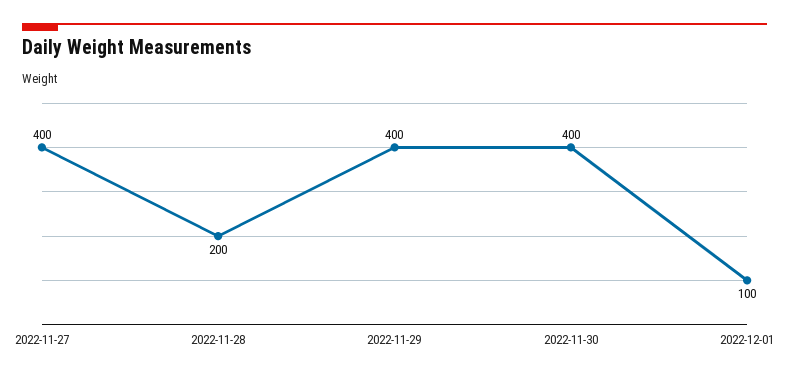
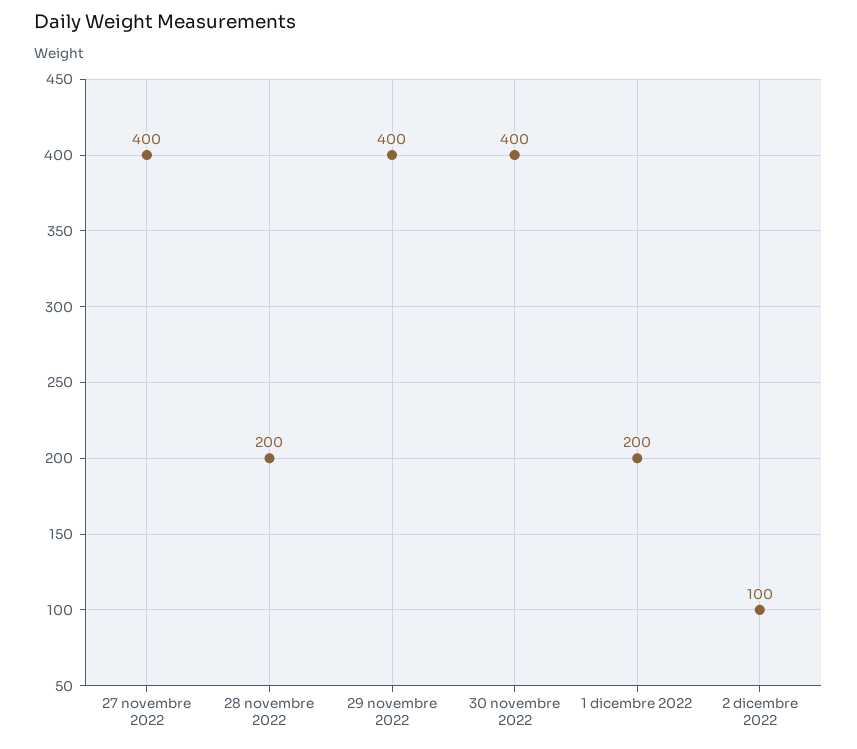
2022-12-01: 100 -> 200
2 dicembre 2022: none -> 100

